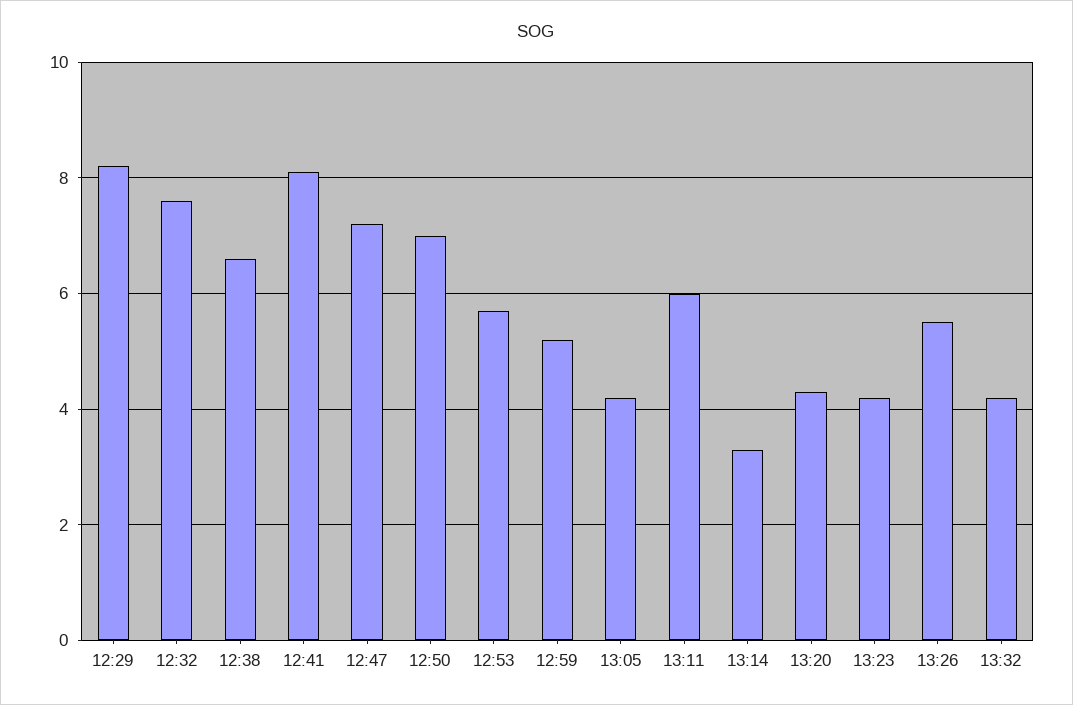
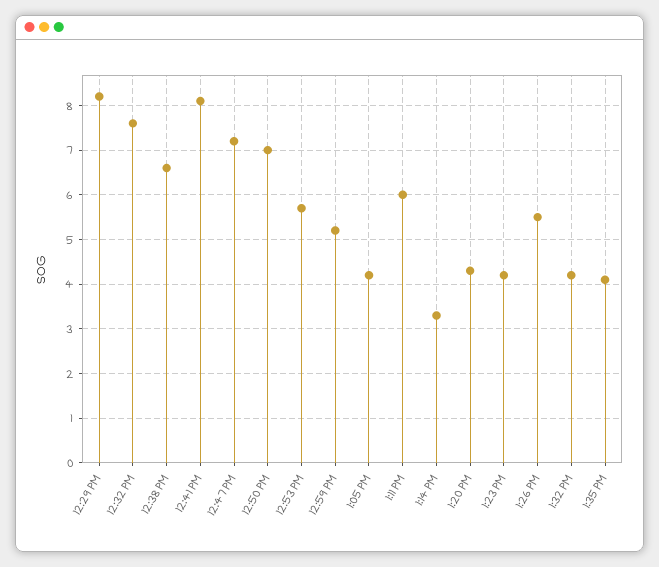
1:35 PM: none -> 4

